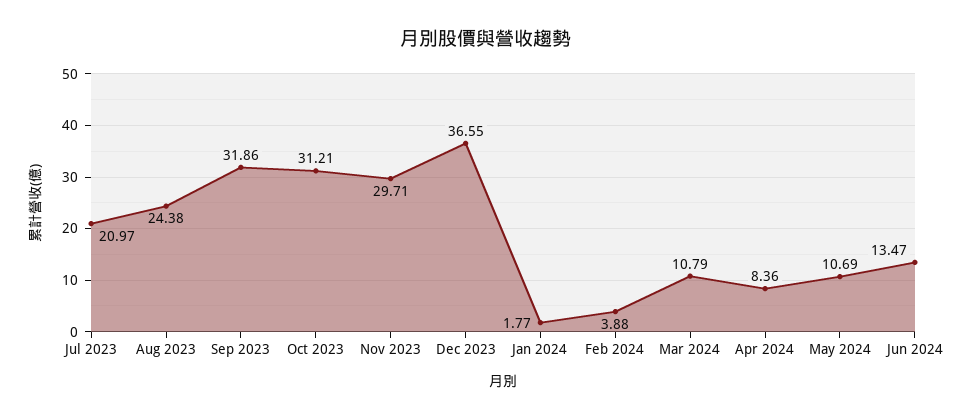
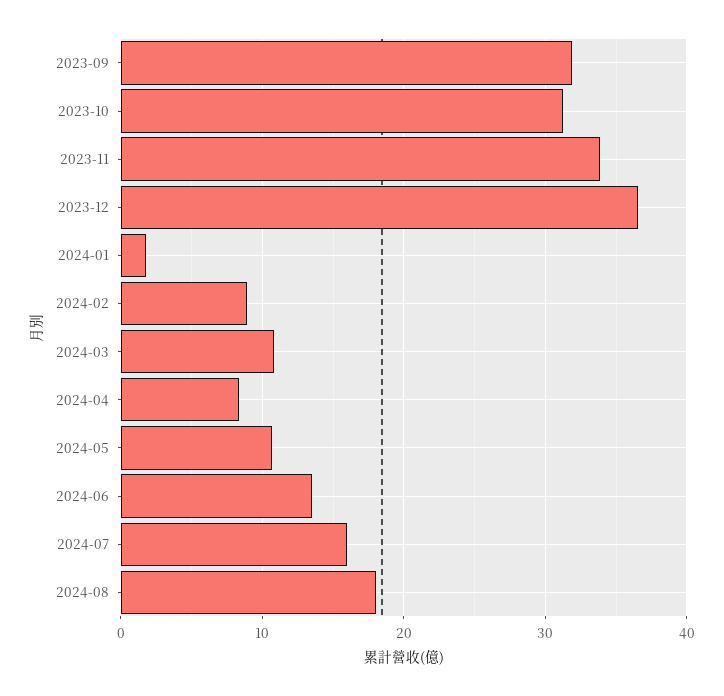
Jul 2023: 20.97 -> none
Aug 2023: 24.38 -> none
Nov 2023: 29.71 -> 34
Feb 2024: 3.88 -> 9
2024-07: none -> 16
2024-08: none -> 18

